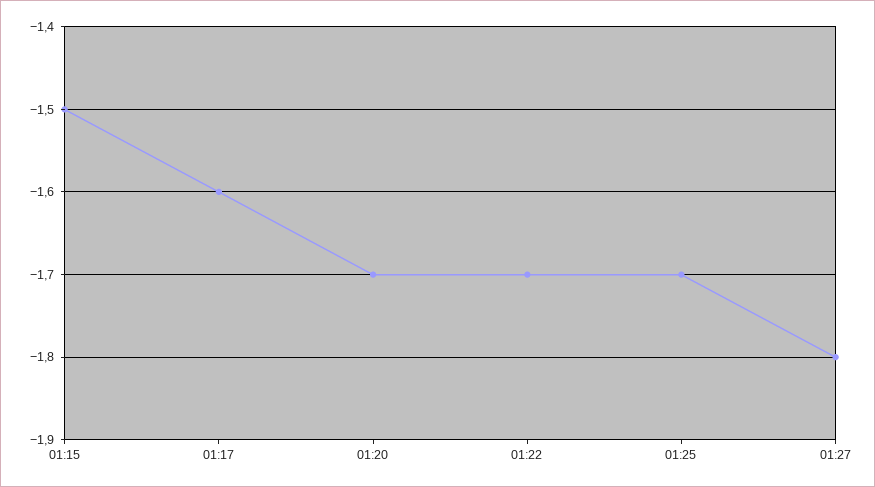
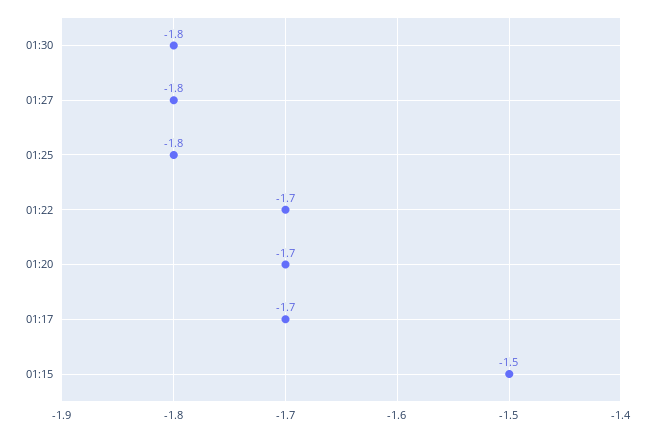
01:17: -1.6 -> -1.7
01:25: -1.7 -> -1.8
01:30: none -> -1.8

